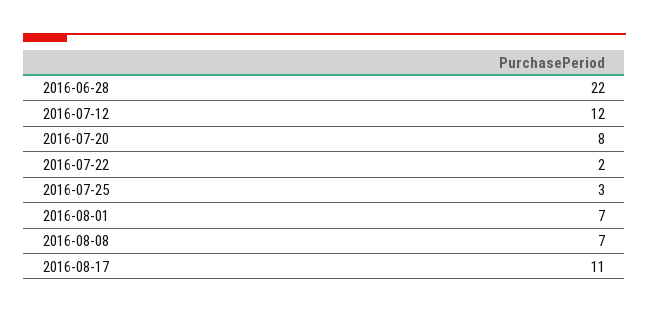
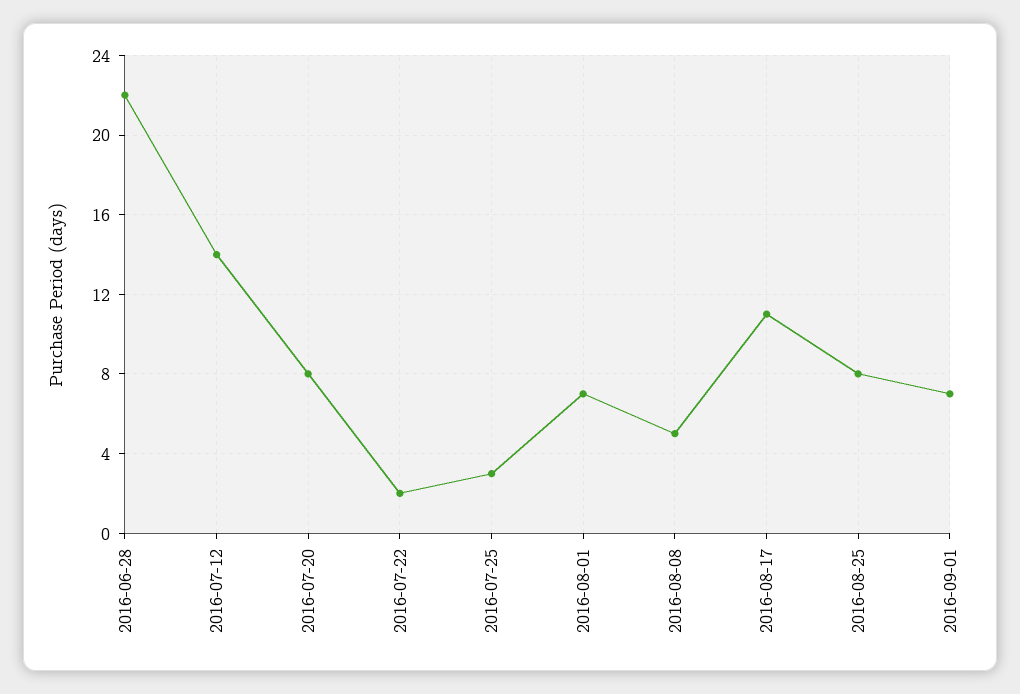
2016-07-12: 12 -> 14
2016-08-08: 7 -> 5
2016-08-25: none -> 8
2016-09-01: none -> 7

